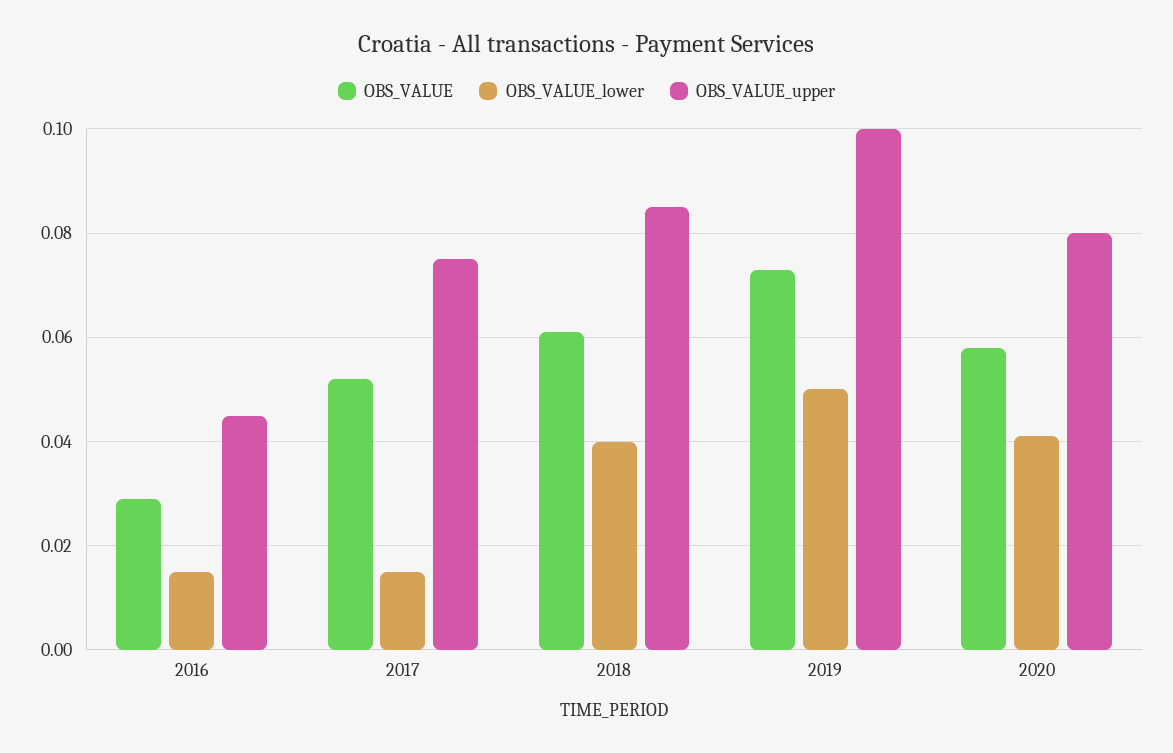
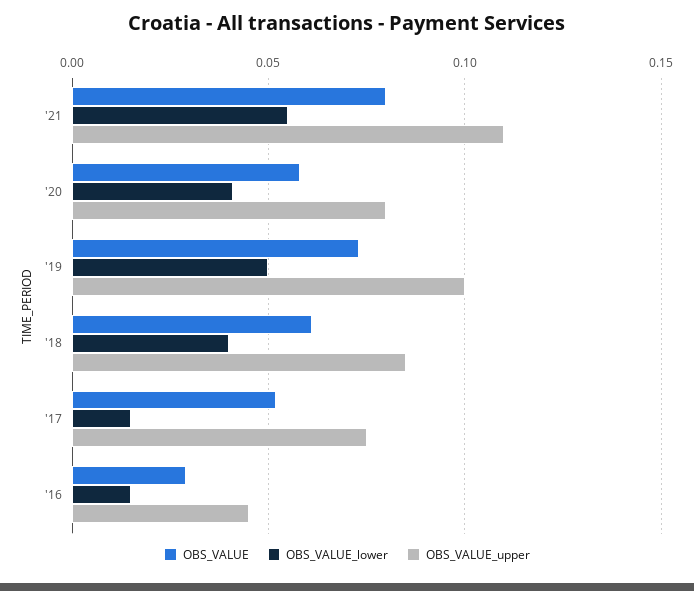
OBS_VALUE, '21: none -> 0.08
OBS_VALUE_lower, '21: none -> 0.055
OBS_VALUE_upper, '21: none -> 0.11

